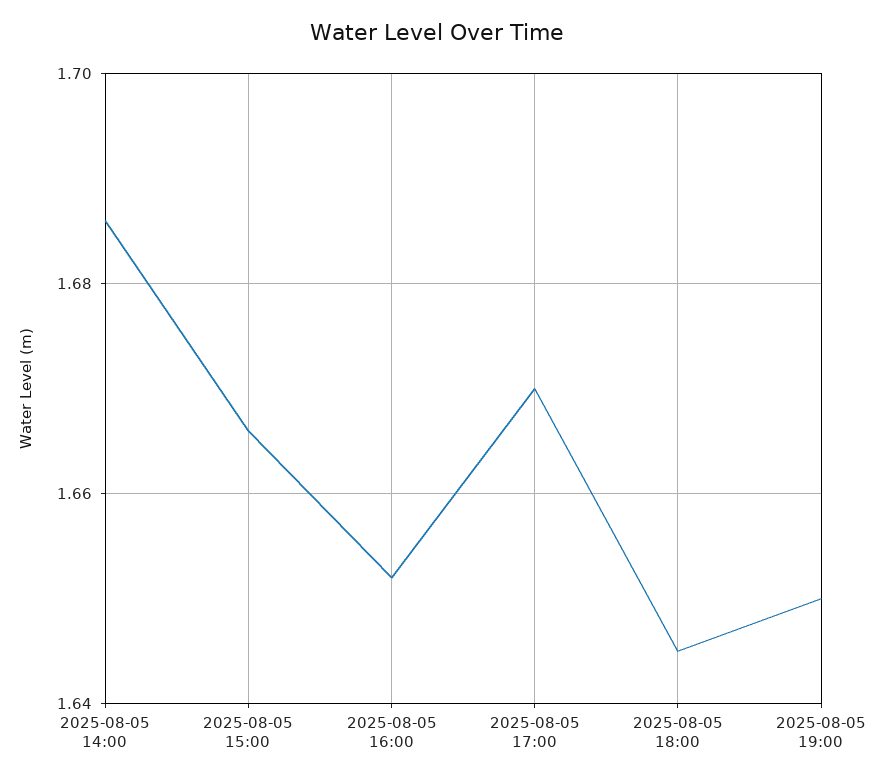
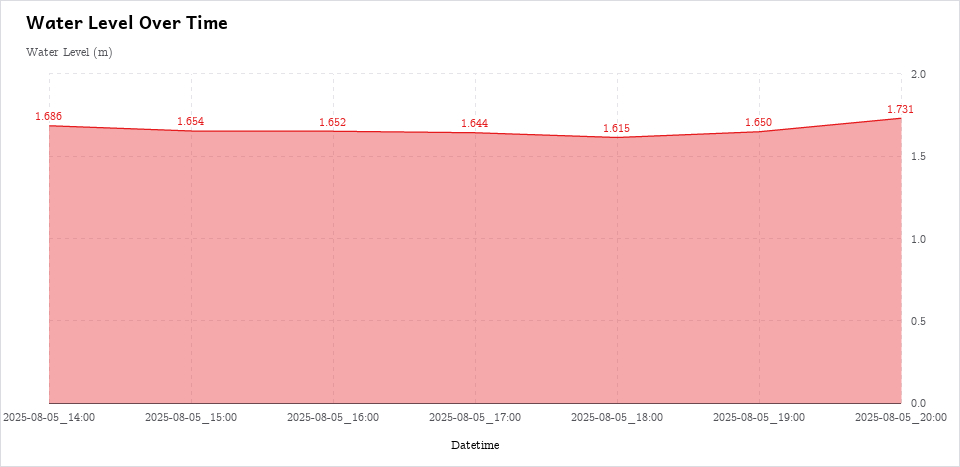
2025-08-05 15:00: 1.665 -> 1.654
2025-08-05 17:00: 1.67 -> 1.644
2025-08-05 18:00: 1.645 -> 1.615
2025-08-05_20:00: none -> 1.731

